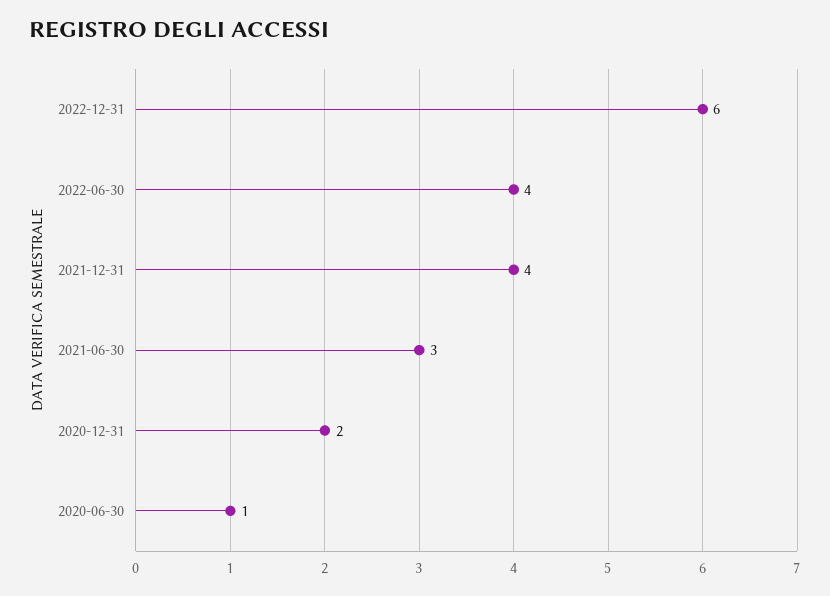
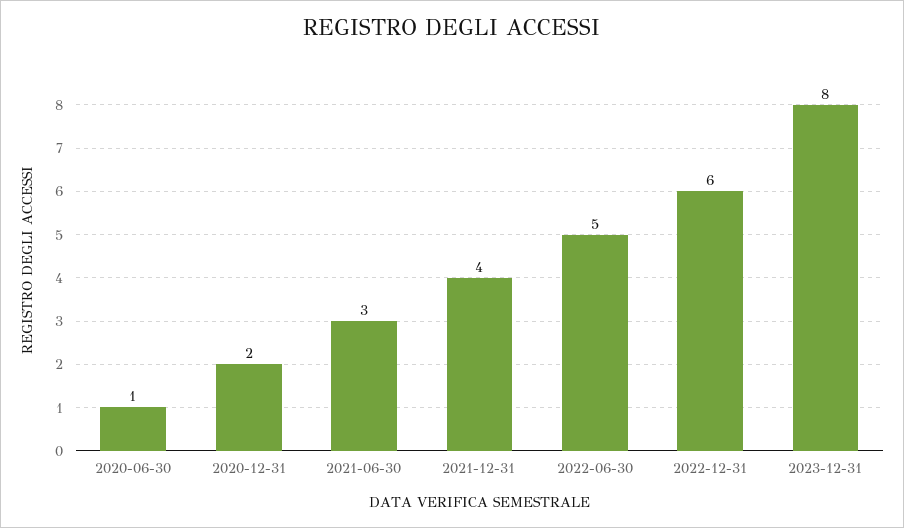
2022-06-30: 4 -> 5
2023-12-31: none -> 8

